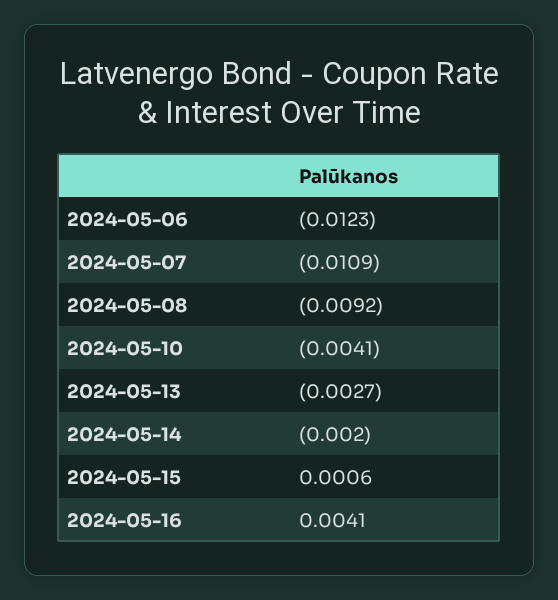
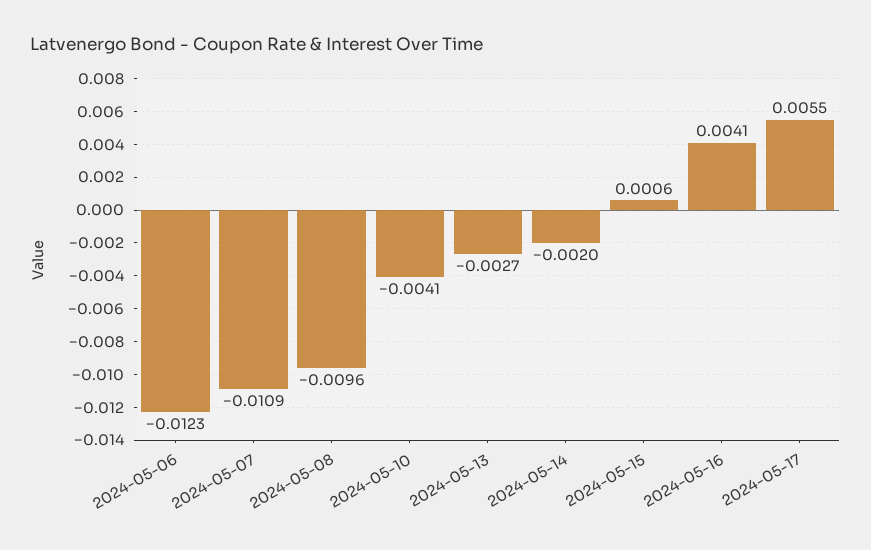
2024-05-08: -0.0092 -> -0.0096
2024-05-17: none -> 0.0055

